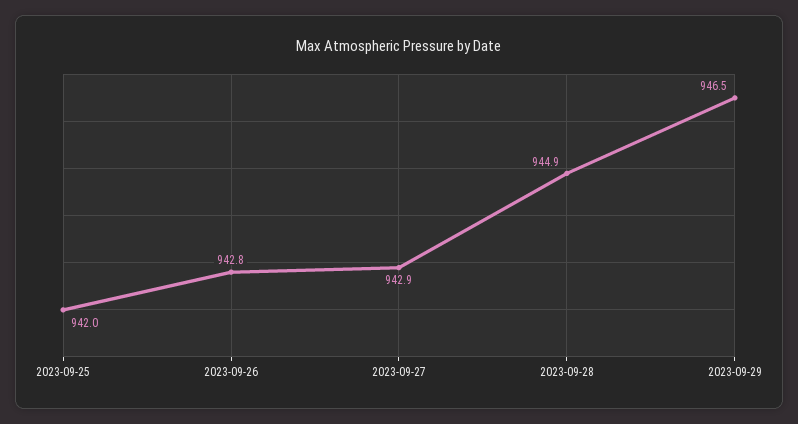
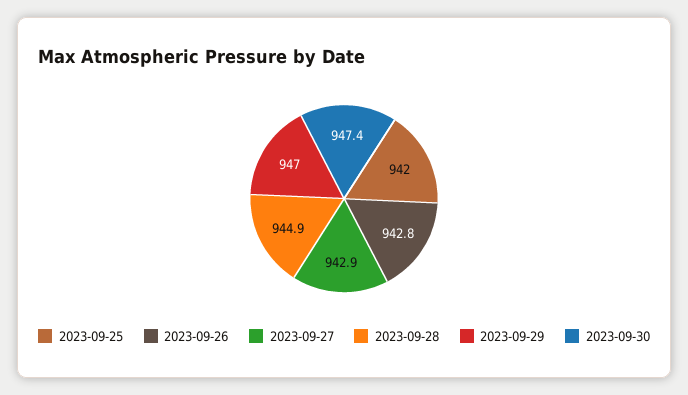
2023-09-29: 946.5 -> 947
2023-09-30: none -> 947.4

